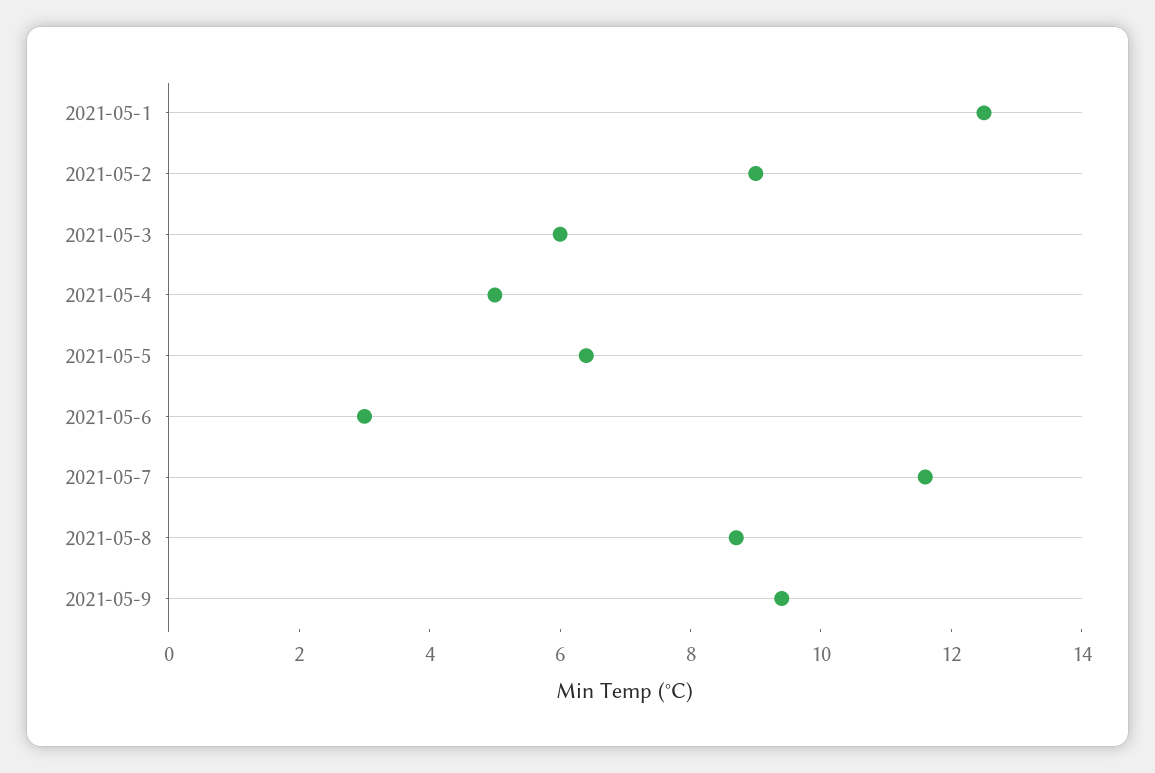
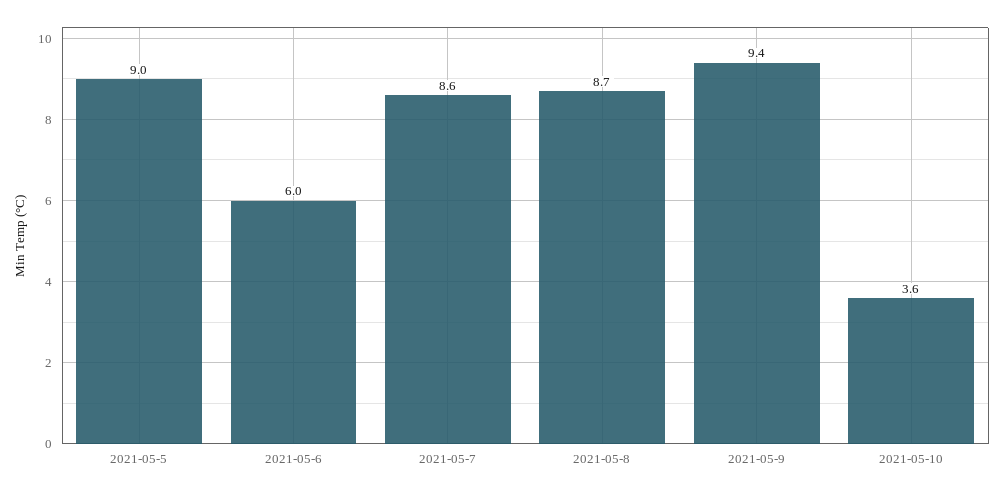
2021-05-1: 12.5 -> none
2021-05-2: 9 -> none
2021-05-3: 6 -> none
2021-05-4: 5 -> none
2021-05-5: 6.5 -> 9
2021-05-6: 3 -> 6
2021-05-7: 11.5 -> 8.6
2021-05-10: none -> 3.6

